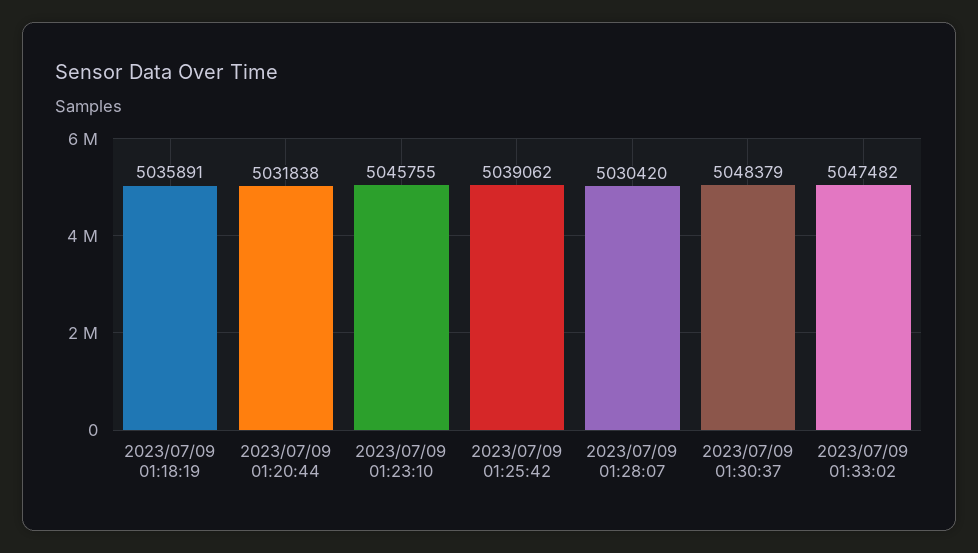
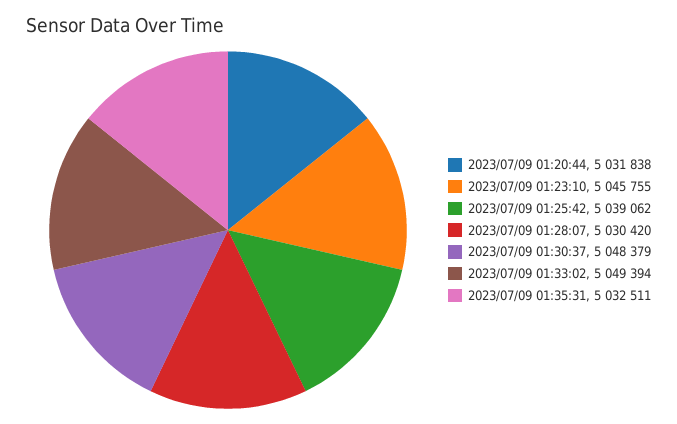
2023/07/09 01:18:19: 5035891 -> none
2023/07/09 01:33:02: 5047482 -> 5049394
2023/07/09 01:35:31: none -> 5032511

